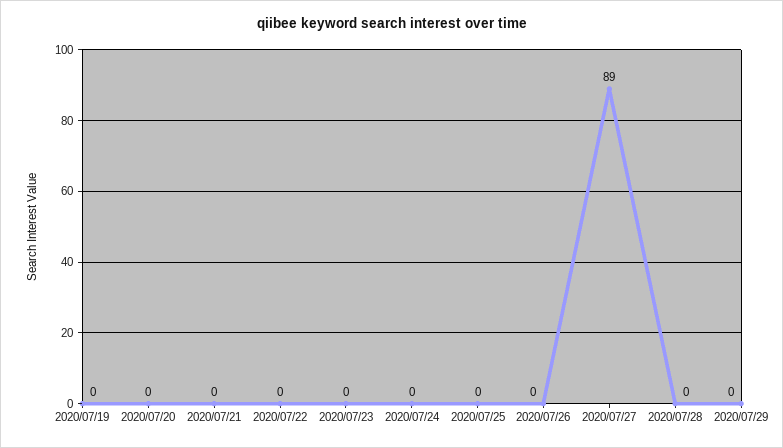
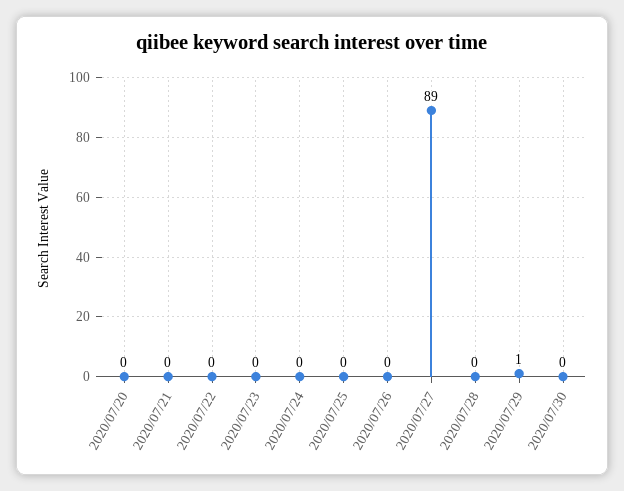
2020/07/19: 0 -> none
2020/07/29: 0 -> 1
2020/07/30: none -> 0

